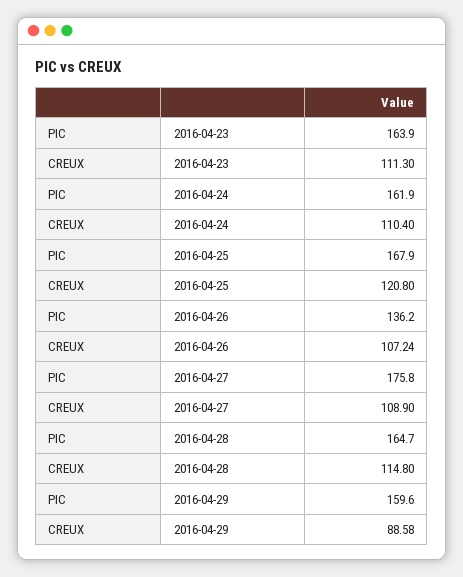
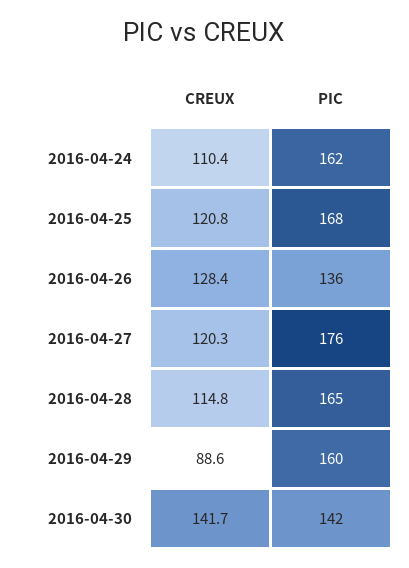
PIC, 2016-04-23: 163.9 -> none
CREUX, 2016-04-23: 111.3 -> none
CREUX, 2016-04-26: 107.24 -> 128.4
CREUX, 2016-04-27: 108.9 -> 120.3
CREUX, 2016-04-30: none -> 141.7
PIC, 2016-04-30: none -> 142

